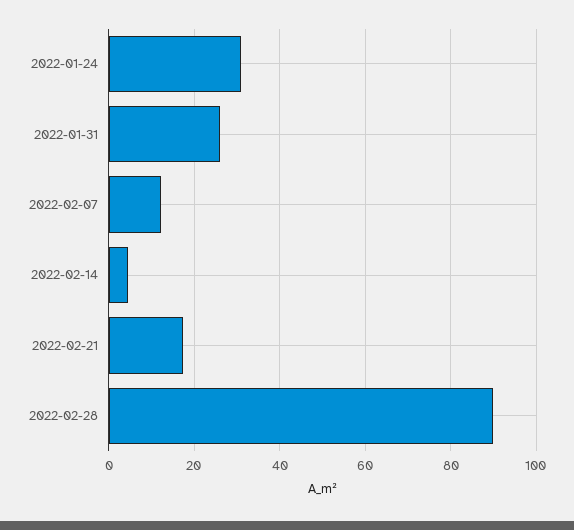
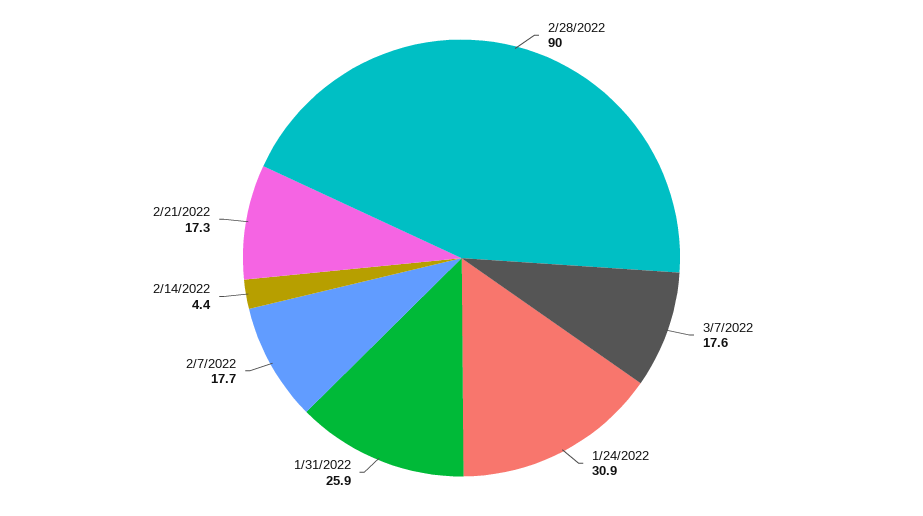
2022-02-07: 12 -> 17.7
3/7/2022: none -> 17.6

